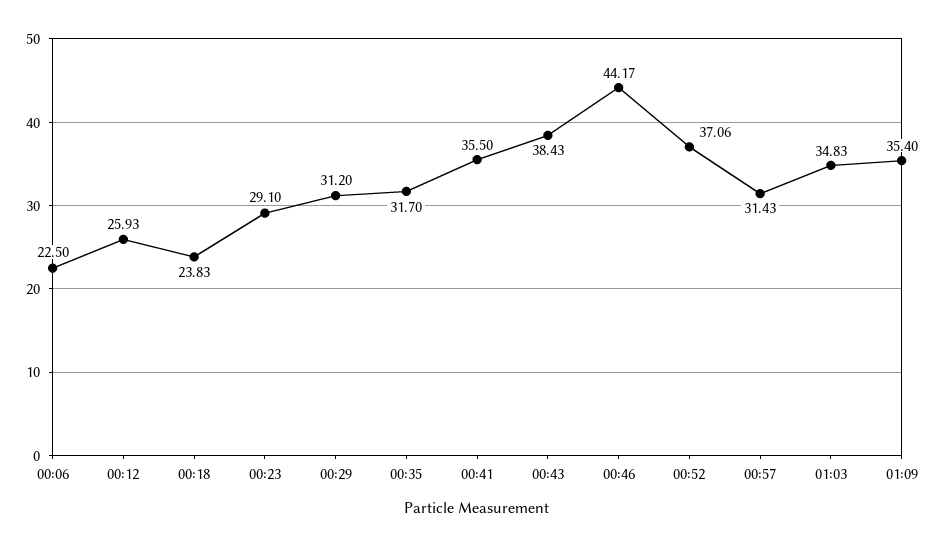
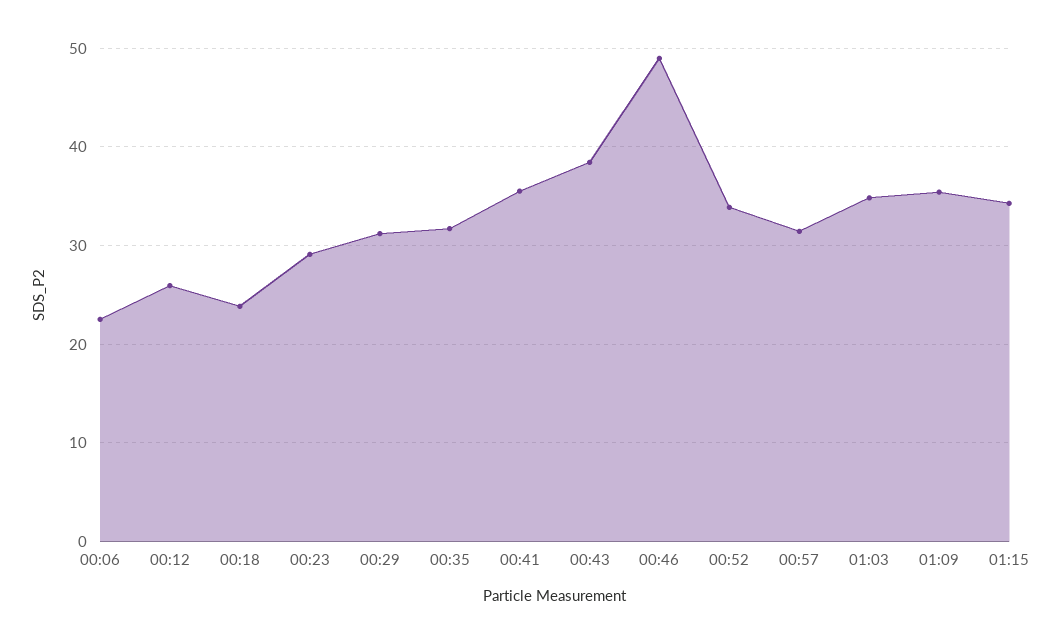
00:46: 44.17 -> 49
00:52: 37.06 -> 34
01:15: none -> 34

